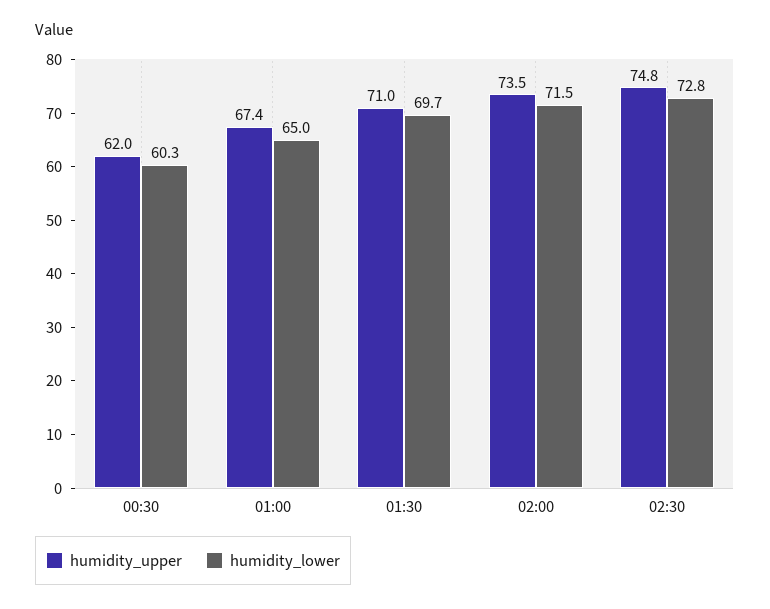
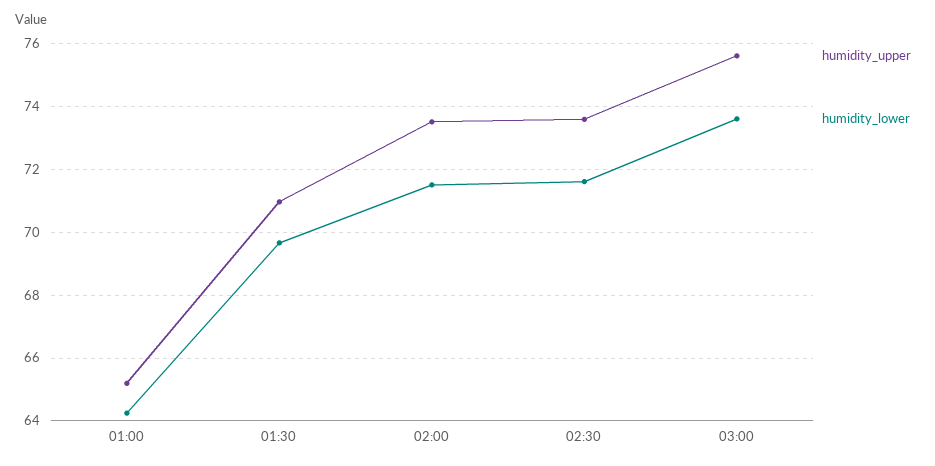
humidity_upper, 00:30: 62 -> none
humidity_lower, 00:30: 60.3 -> none
humidity_upper, 01:00: 67.4 -> 65.2
humidity_lower, 01:00: 65 -> 64.2
humidity_upper, 02:30: 74.8 -> 73.6
humidity_lower, 02:30: 72.8 -> 71.6
humidity_upper, 03:00: none -> 75.6
humidity_lower, 03:00: none -> 73.6

